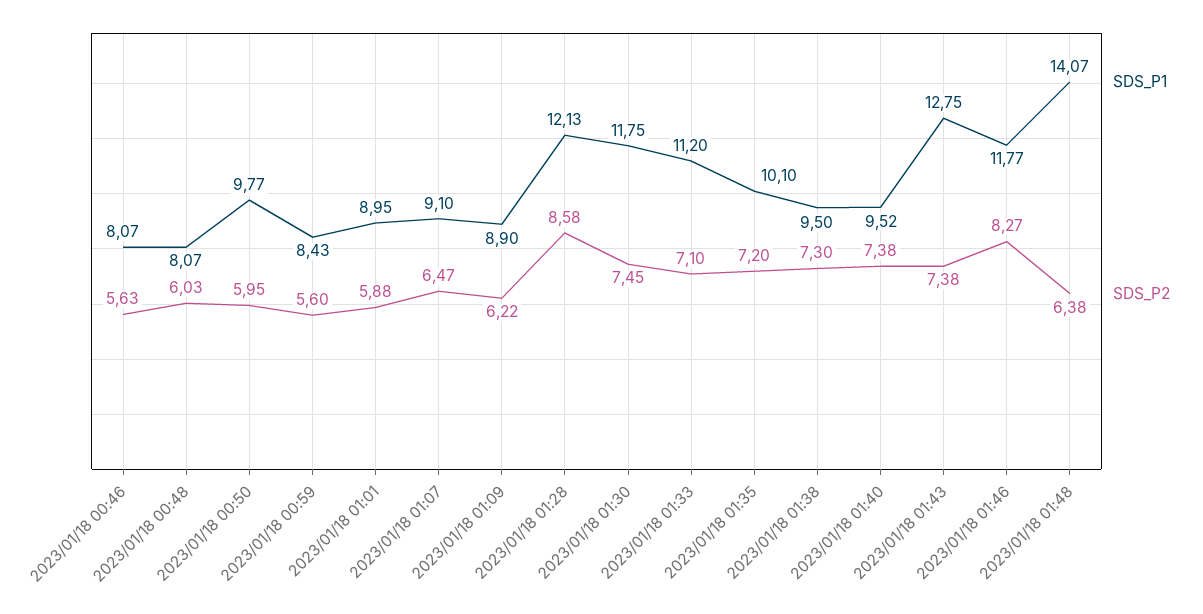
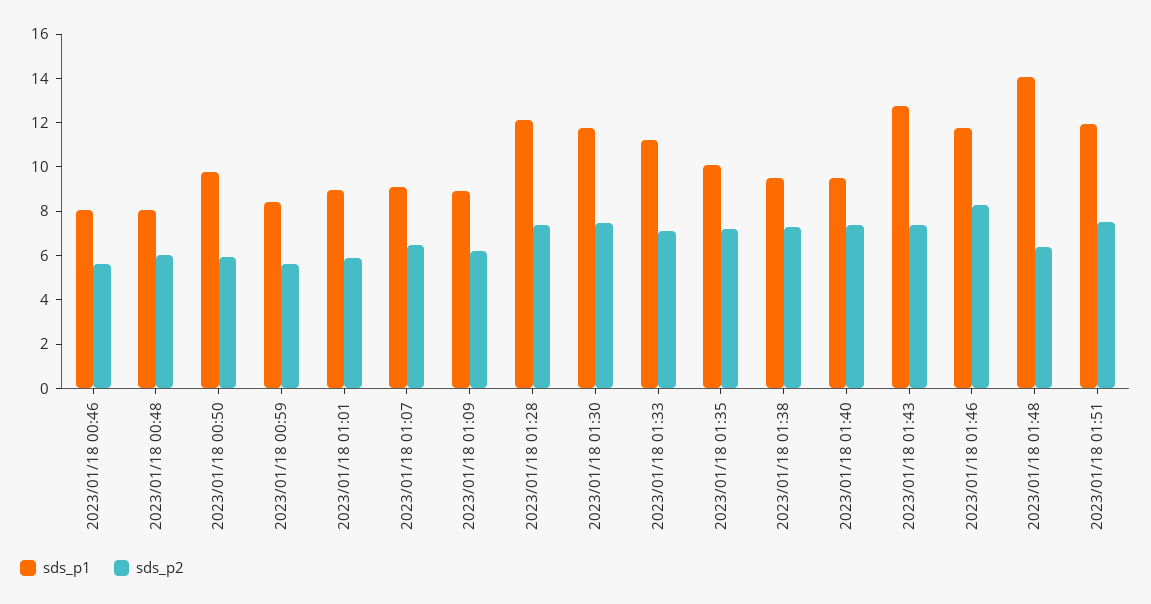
SDS_P2, 2023/01/18 01:28: 8.58 -> 7.5
SDS_P1, 2023/01/18 01:51: none -> 12
SDS_P2, 2023/01/18 01:51: none -> 7.5

